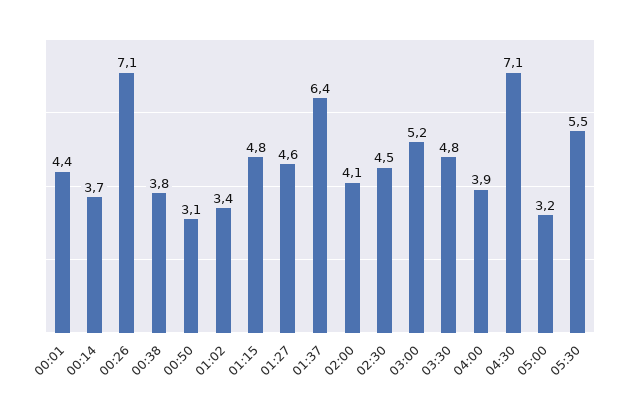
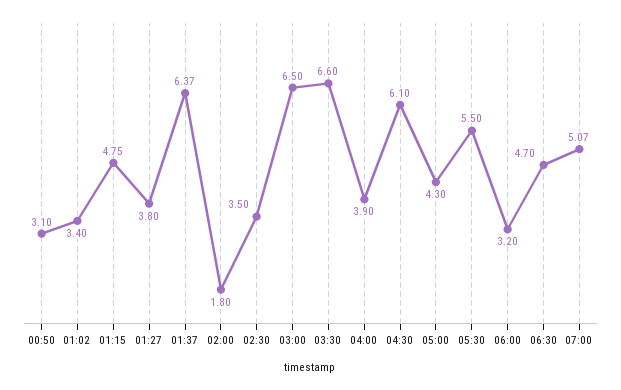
00:01: 4.4 -> none
00:14: 3.7 -> none
00:26: 7.1 -> none
00:38: 3.8 -> none
01:27: 4.6 -> 3.8
02:00: 4.1 -> 1.8
02:30: 4.5 -> 3.5
03:00: 5.2 -> 6.5
03:30: 4.8 -> 6.6
04:30: 7.1 -> 6.1
05:00: 3.2 -> 4.3
06:00: none -> 3.2
06:30: none -> 4.7
07:00: none -> 5.07

